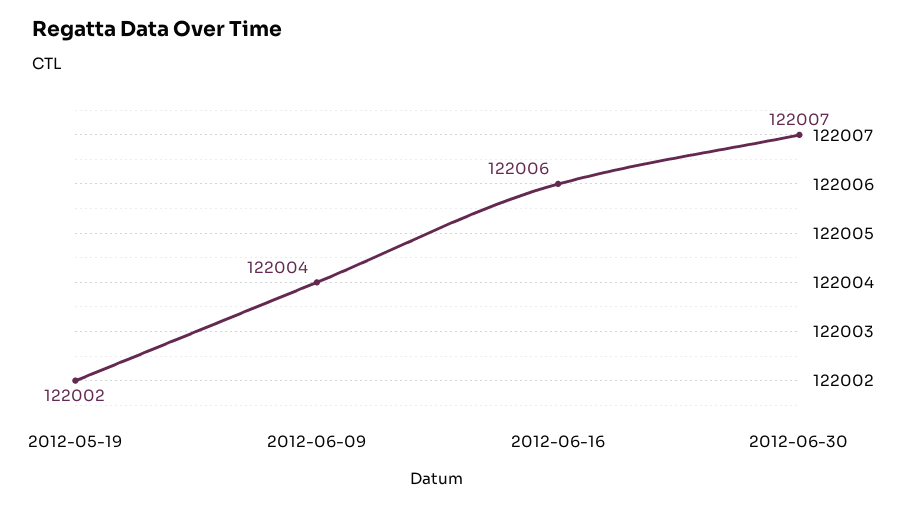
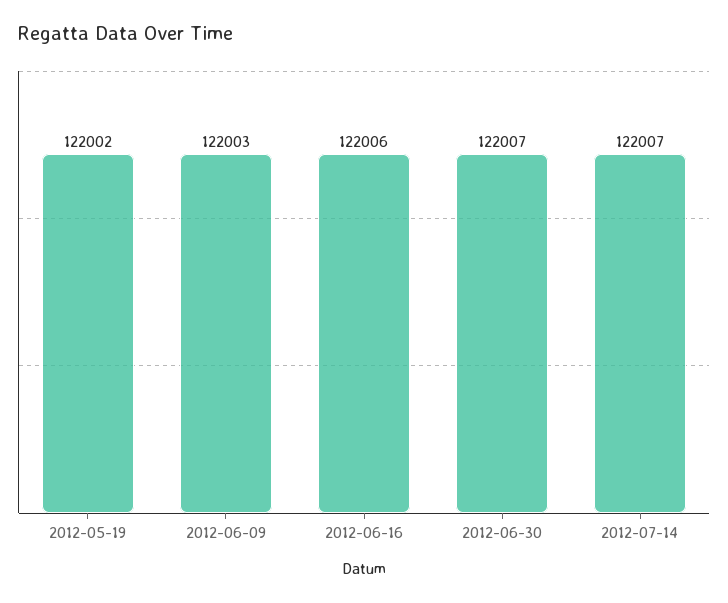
2012-06-09: 122004 -> 122003
2012-07-14: none -> 122007

